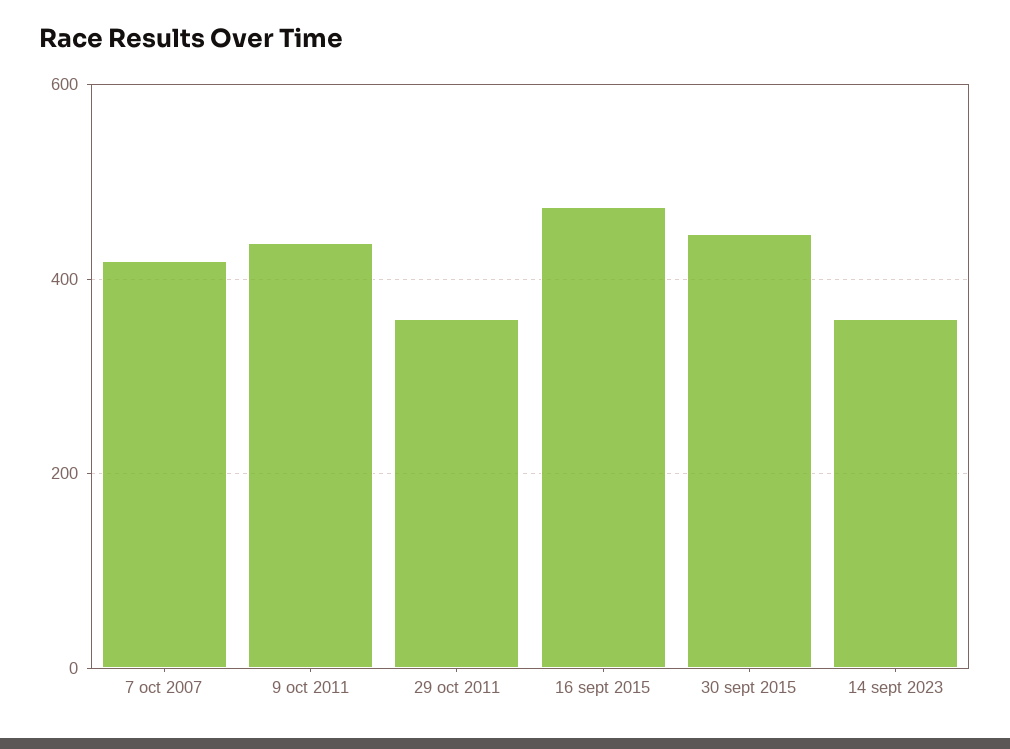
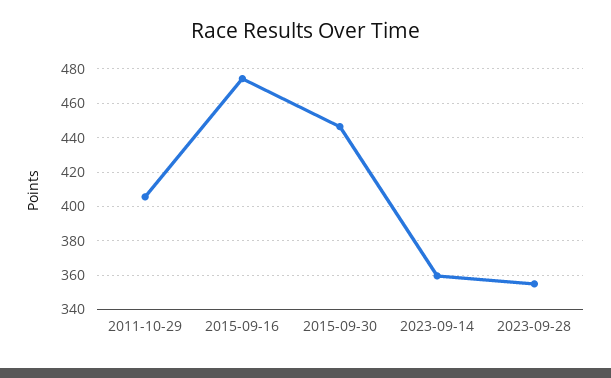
7 oct 2007: 420 -> none
9 oct 2011: 440 -> none
29 oct 2011: 360 -> 405
2023-09-28: none -> 355

